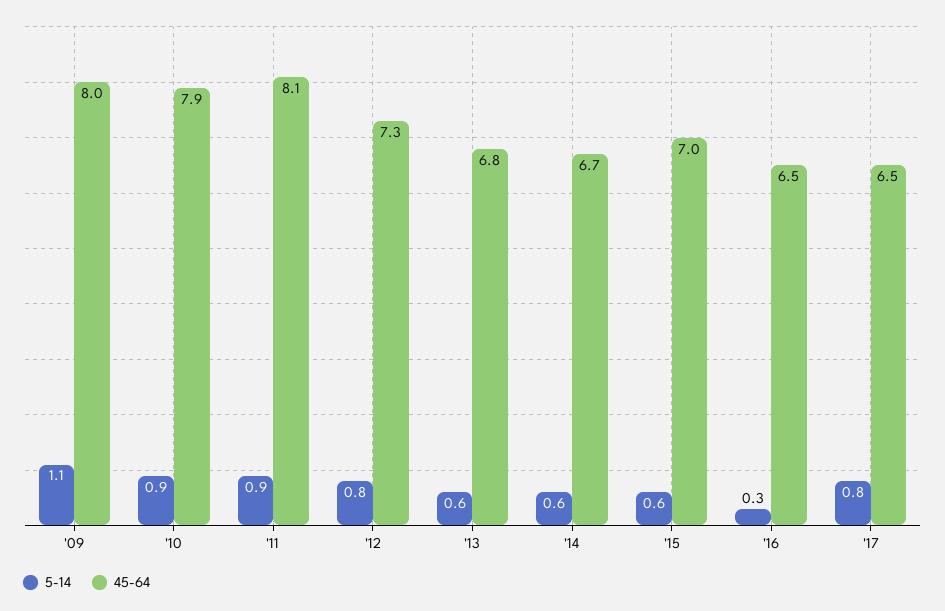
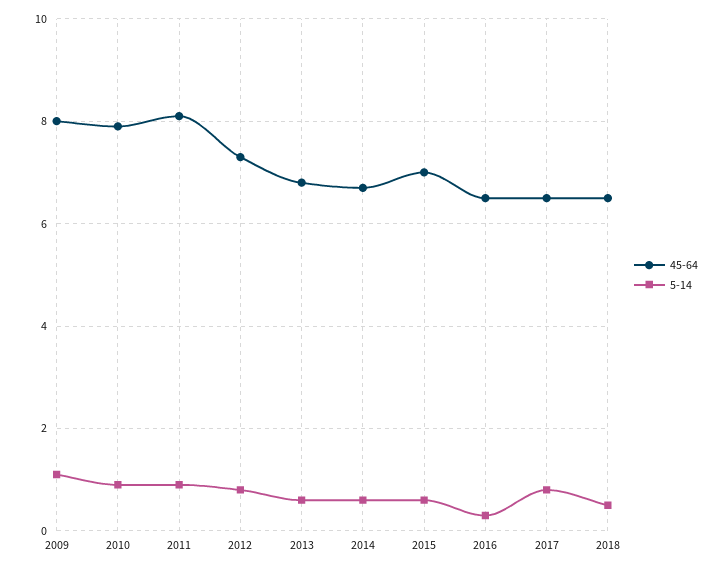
45-64, 2018: none -> 6.5
5-14, 2018: none -> 0.5

